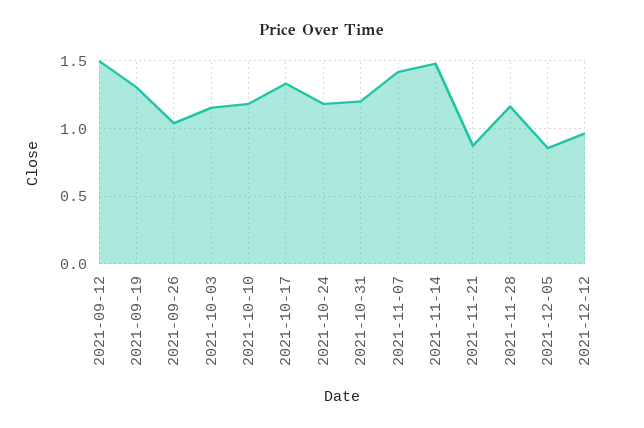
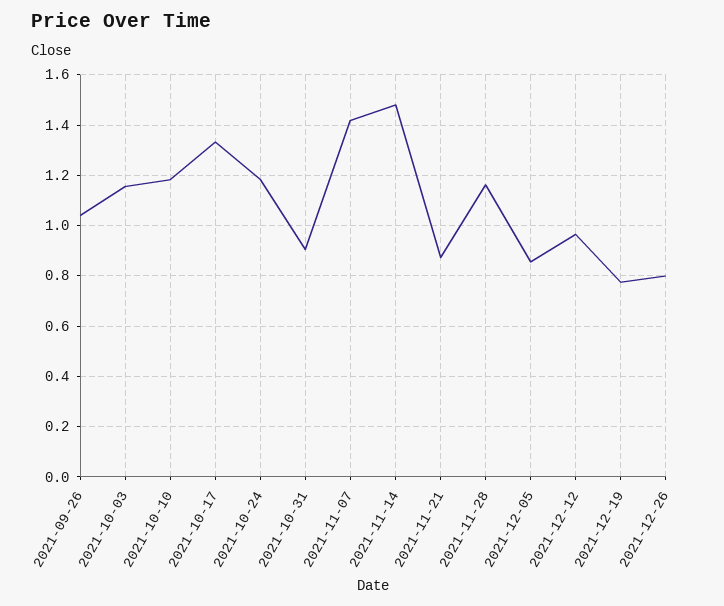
2021-09-12: 1.5 -> none
2021-09-19: 1.3 -> none
2021-10-31: 1.2 -> 0.9
2021-12-19: none -> 0.775
2021-12-26: none -> 0.8

